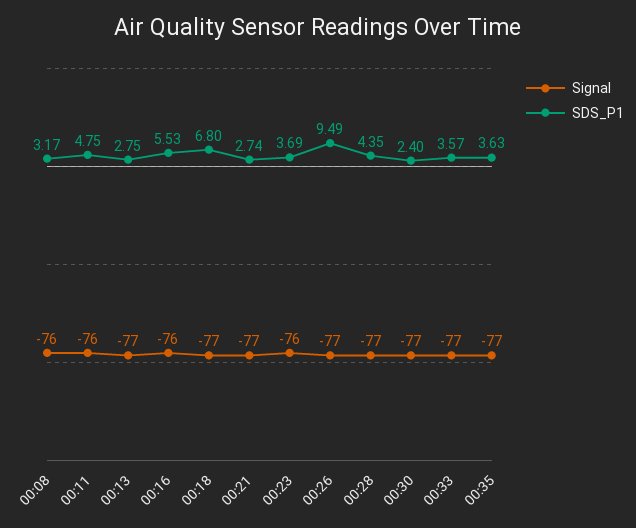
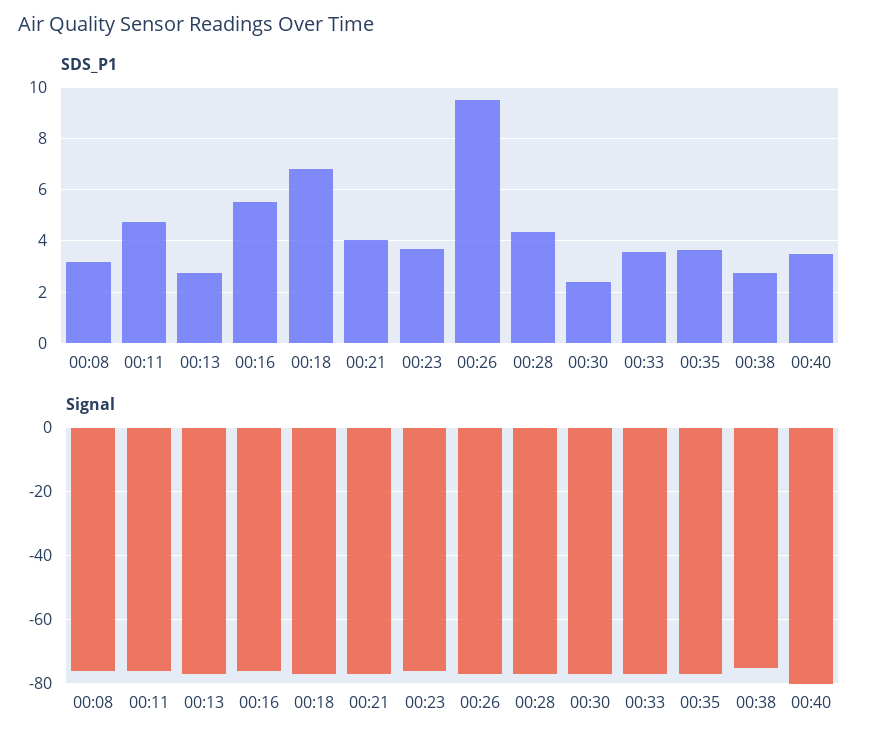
SDS_P1, 00:21: 2.74 -> 4
SDS_P1, 00:38: none -> 2.75
SDS_P1, 00:40: none -> 3.5
Signal, 00:38: none -> -75
Signal, 00:40: none -> -80

